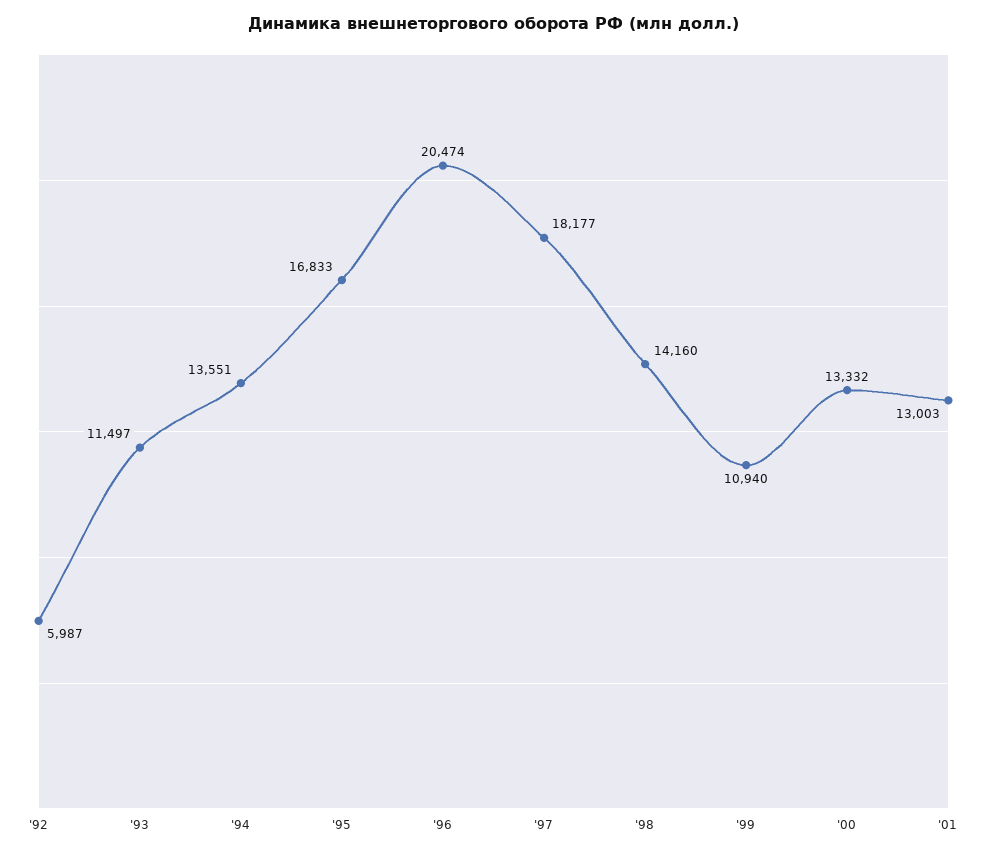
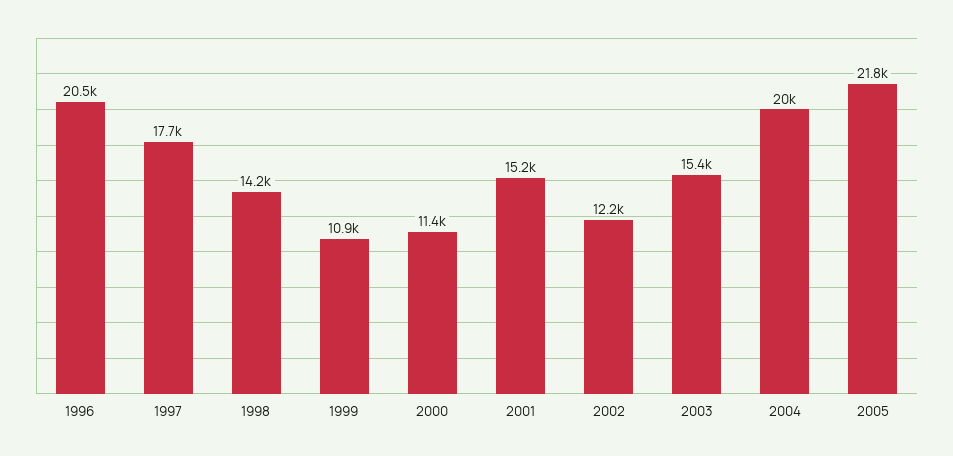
'92: 5987 -> none
'93: 11497 -> none
'94: 13551 -> none
'95: 16833 -> none
'97: 18177 -> 17700
'00: 13332 -> 11400
'01: 13003 -> 15200
2002: none -> 12200
2003: none -> 15400
2004: none -> 20000
2005: none -> 21800

